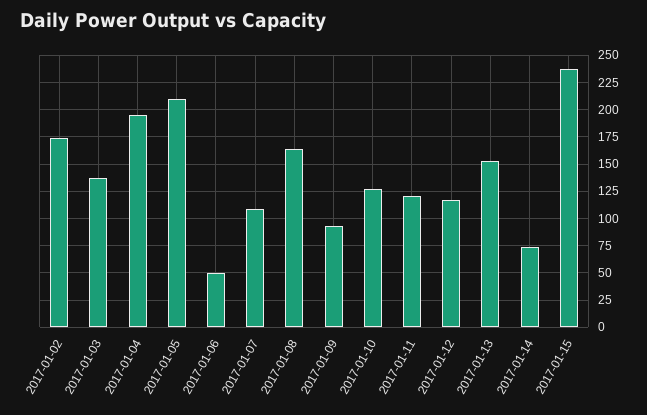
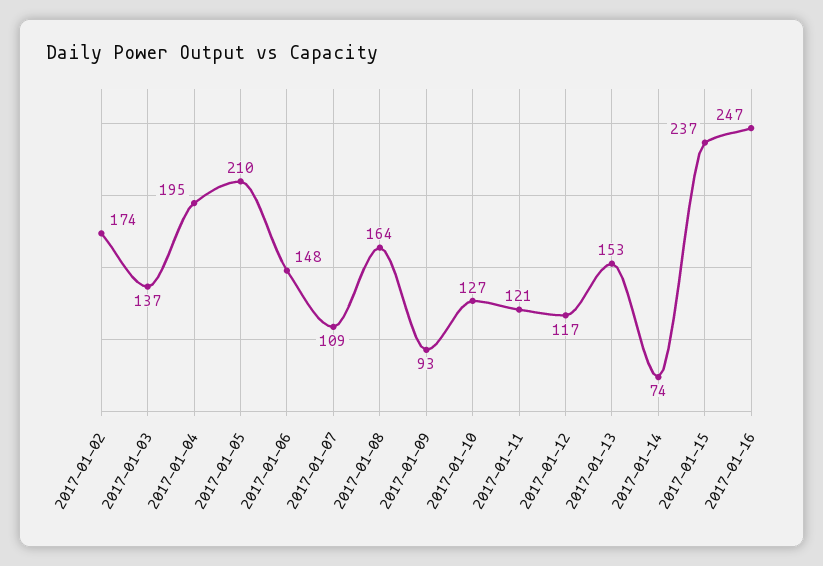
2017-01-06: 50 -> 148
2017-01-16: none -> 247

